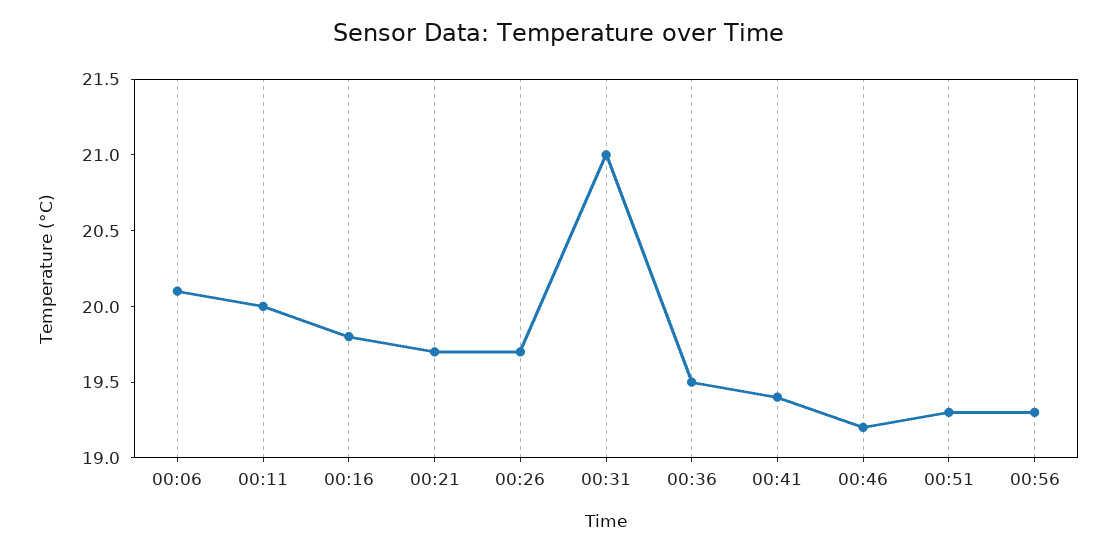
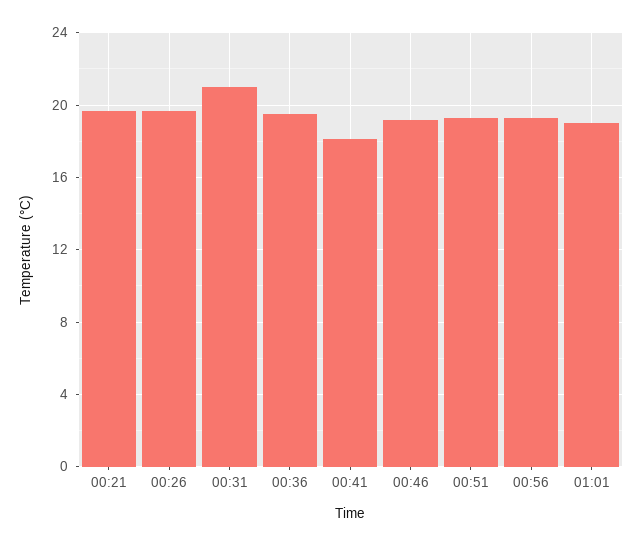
00:06: 20.1 -> none
00:11: 20 -> none
00:16: 19.8 -> none
00:41: 19.4 -> 18
01:01: none -> 19

